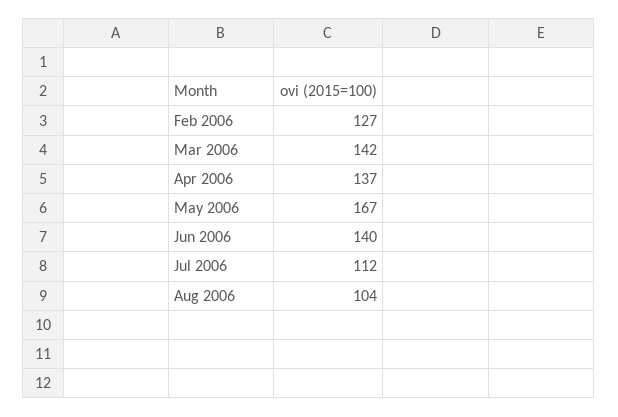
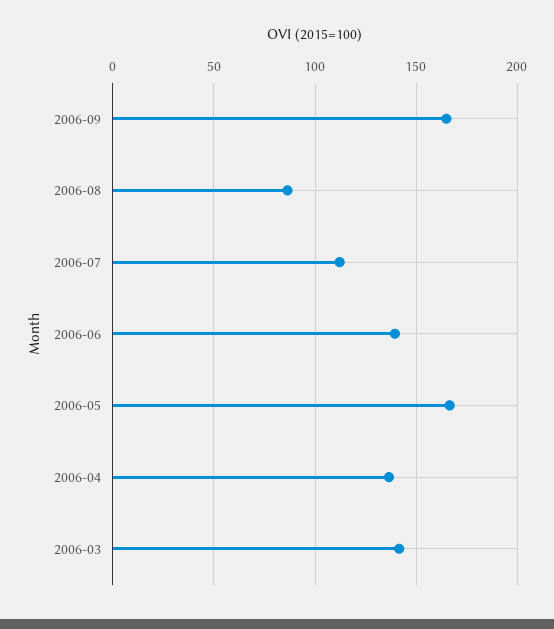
Feb 2006: 127 -> none
Aug 2006: 104 -> 85
2006-09: none -> 165

